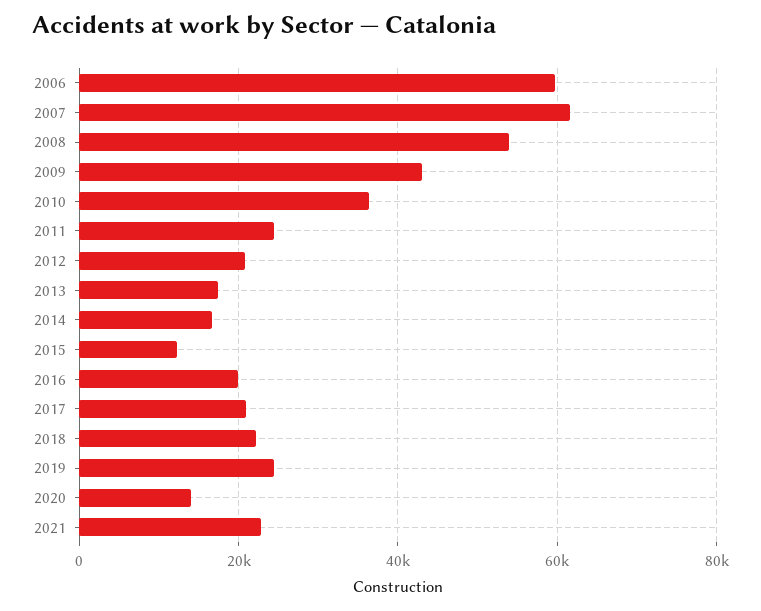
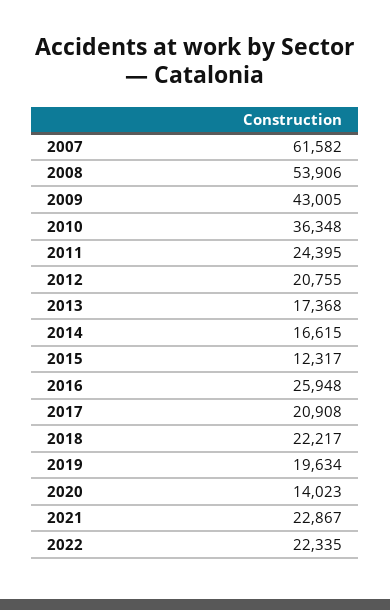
2006: 60000 -> none
2016: 20000 -> 25948
2019: 24000 -> 19634
2022: none -> 22335

